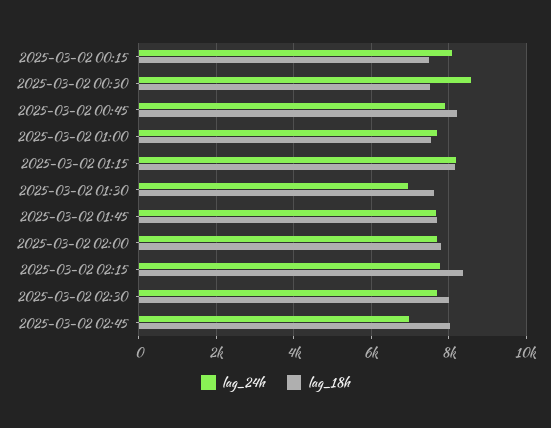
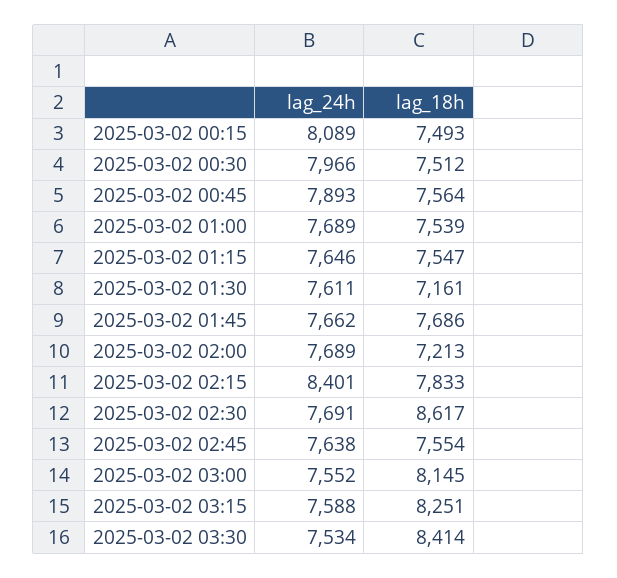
lag_24h, 2025-03-02 00:30: 8600 -> 7966
lag_18h, 2025-03-02 00:45: 8200 -> 7564
lag_24h, 2025-03-02 01:15: 8200 -> 7646
lag_18h, 2025-03-02 01:15: 8200 -> 7547
lag_24h, 2025-03-02 01:30: 7000 -> 7611
lag_18h, 2025-03-02 01:30: 7600 -> 7161
lag_18h, 2025-03-02 02:00: 7800 -> 7213
lag_24h, 2025-03-02 02:15: 7800 -> 8401
lag_18h, 2025-03-02 02:15: 8400 -> 7833
lag_18h, 2025-03-02 02:30: 8000 -> 8617
lag_24h, 2025-03-02 02:45: 7000 -> 7638
lag_18h, 2025-03-02 02:45: 8000 -> 7554
lag_24h, 2025-03-02 03:00: none -> 7552
lag_18h, 2025-03-02 03:00: none -> 8145
lag_24h, 2025-03-02 03:15: none -> 7588
lag_18h, 2025-03-02 03:15: none -> 8251
lag_24h, 2025-03-02 03:30: none -> 7534
lag_18h, 2025-03-02 03:30: none -> 8414

